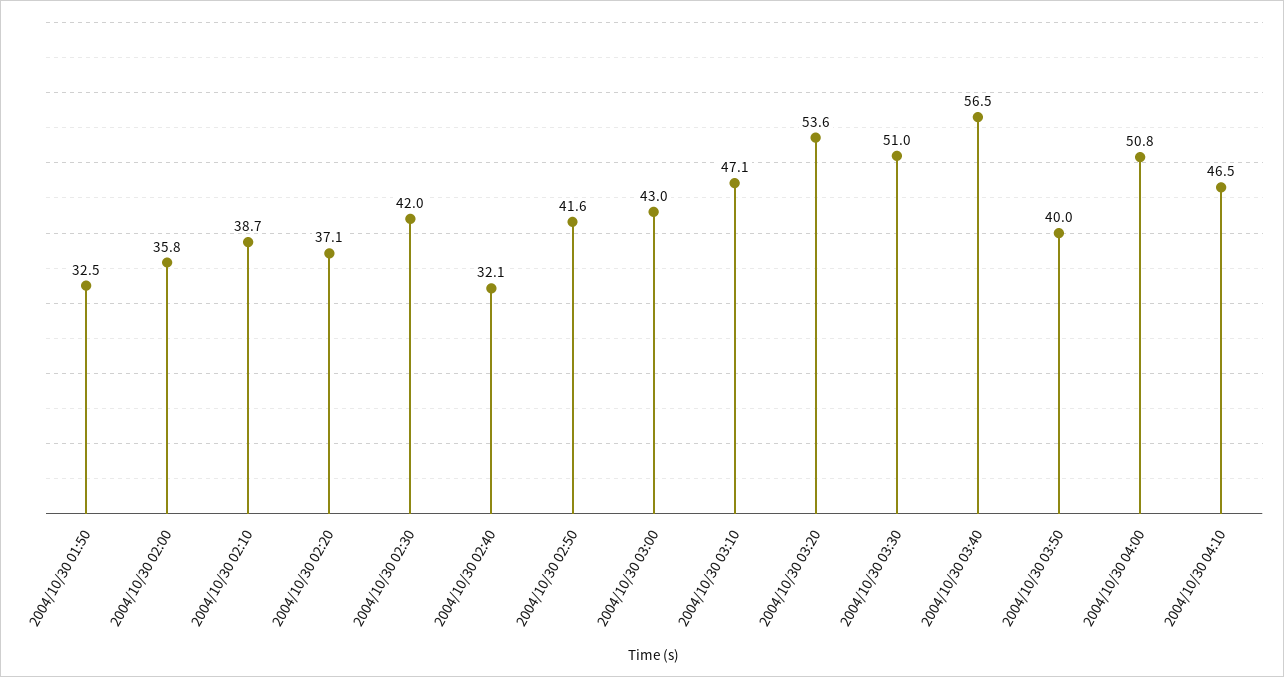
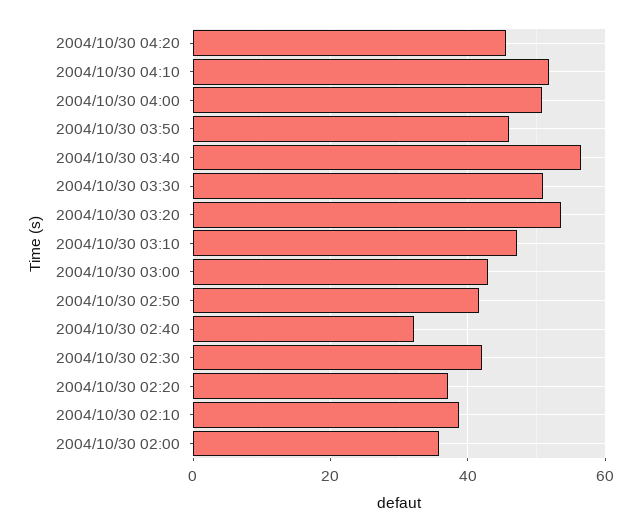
2004/10/30 01:50: 32.5 -> none
2004/10/30 03:50: 40 -> 46
2004/10/30 04:10: 46.5 -> 52
2004/10/30 04:20: none -> 46

